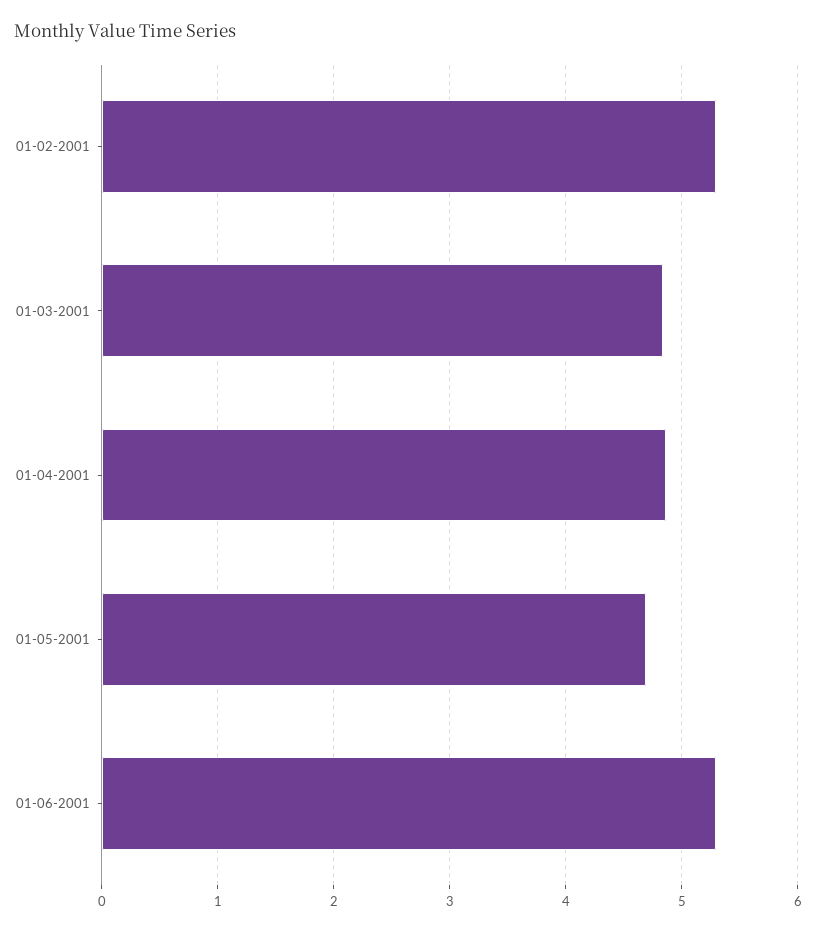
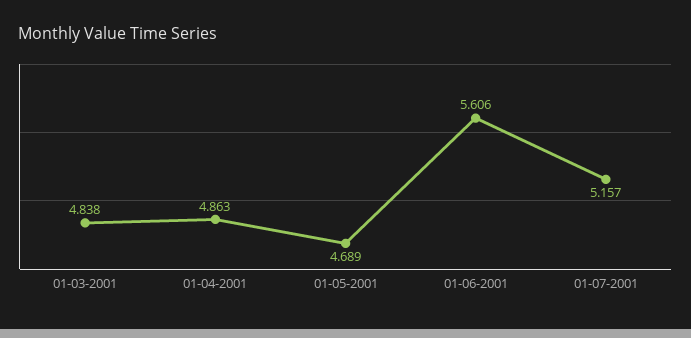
01-02-2001: 5.3 -> none
01-06-2001: 5.3 -> 5.606
01-07-2001: none -> 5.157

